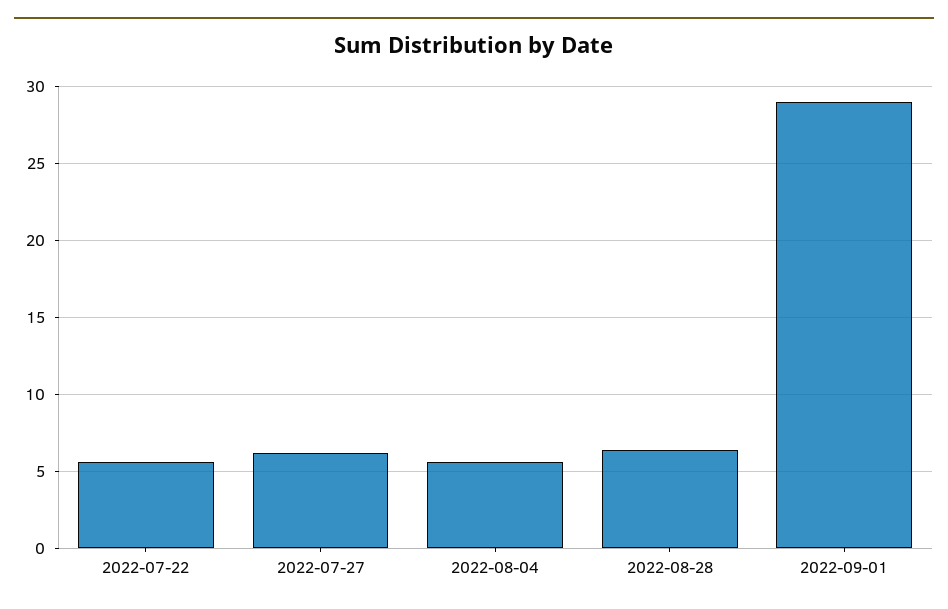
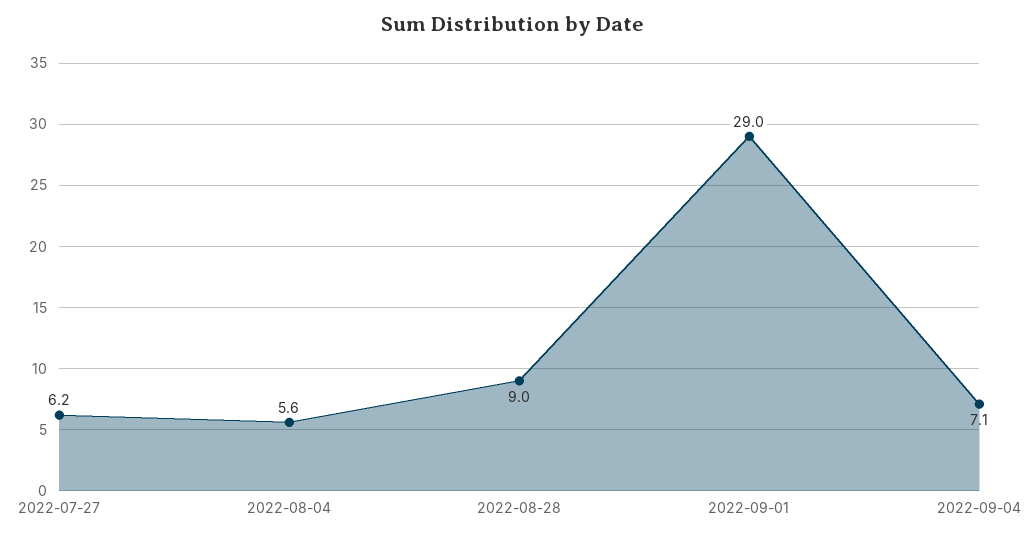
2022-07-22: 5.5 -> none
2022-08-28: 6.5 -> 9
2022-09-04: none -> 7.1

